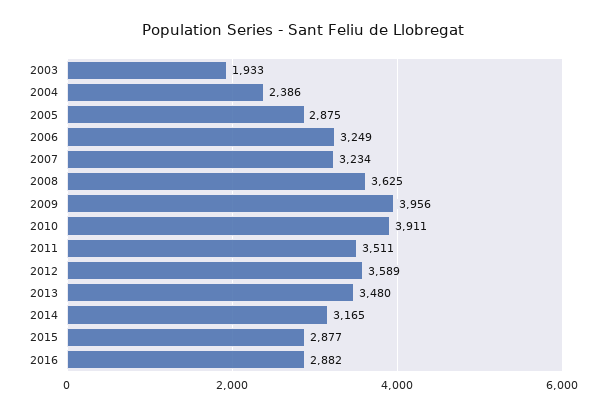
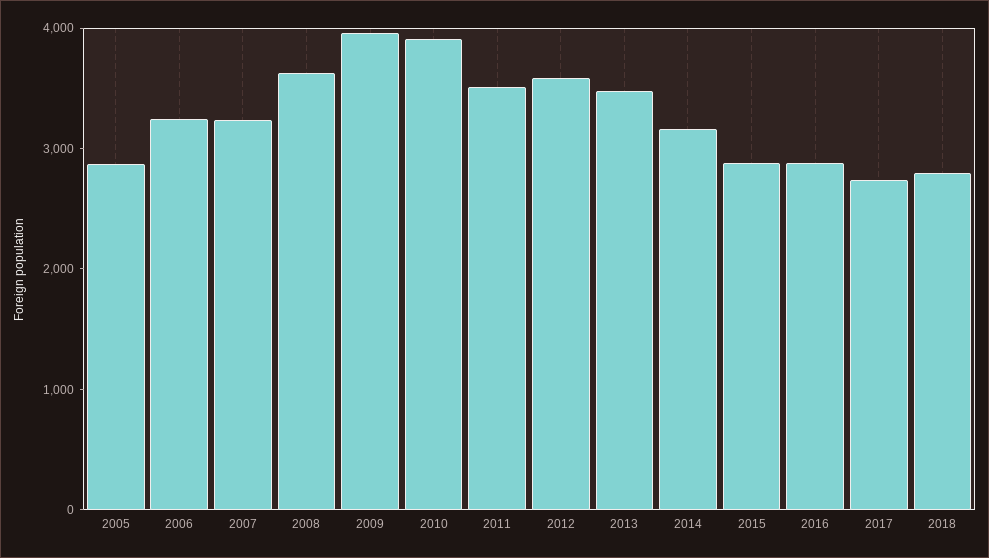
2003: 1933 -> none
2004: 2386 -> none
2017: none -> 2800
2018: none -> 2800

